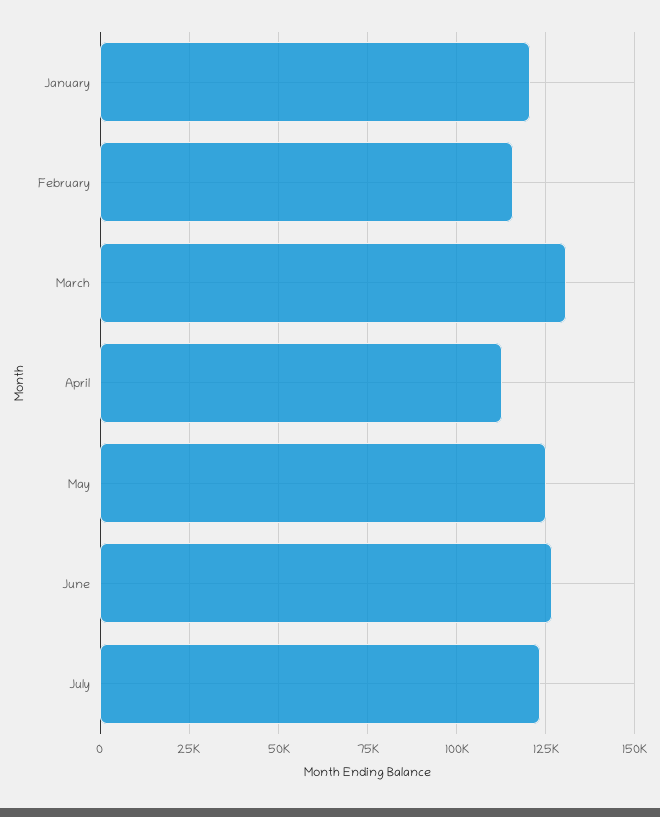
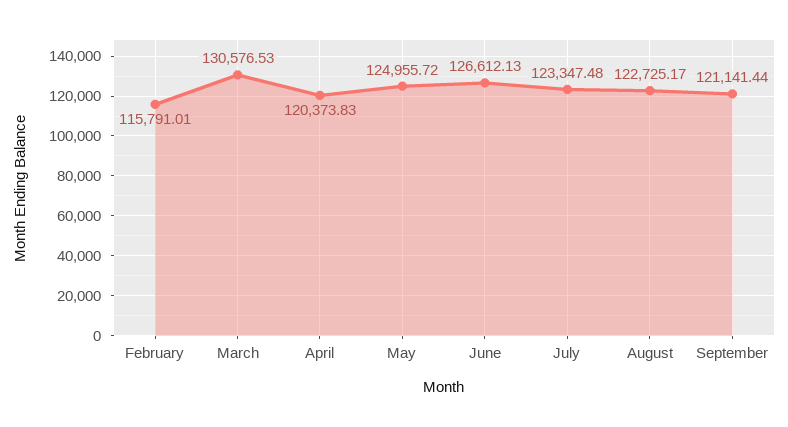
January: 120000 -> none
April: 112500 -> 120373.83
August: none -> 122725.17
September: none -> 121141.44

